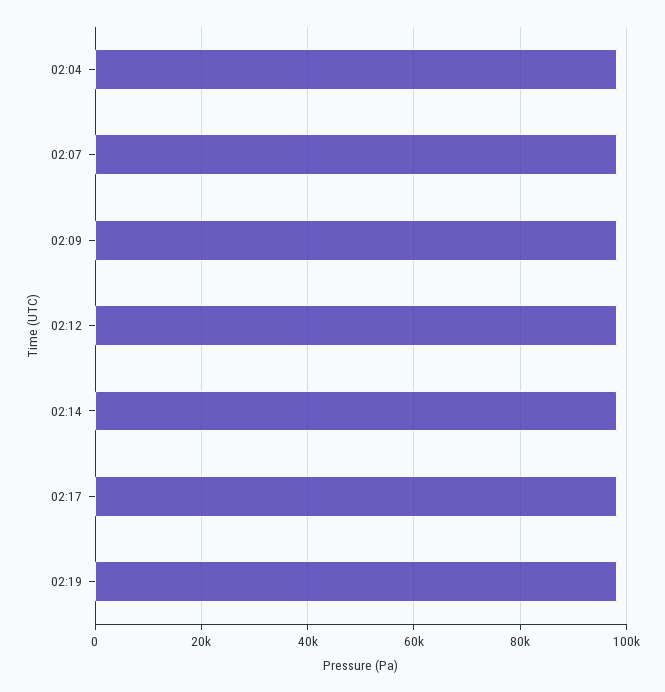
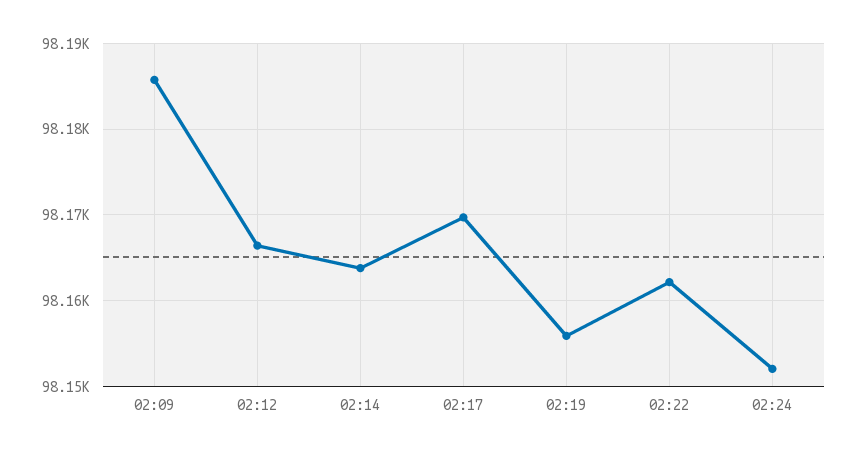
02:04: 98000 -> none
02:07: 98000 -> none
02:22: none -> 98162
02:24: none -> 98152

